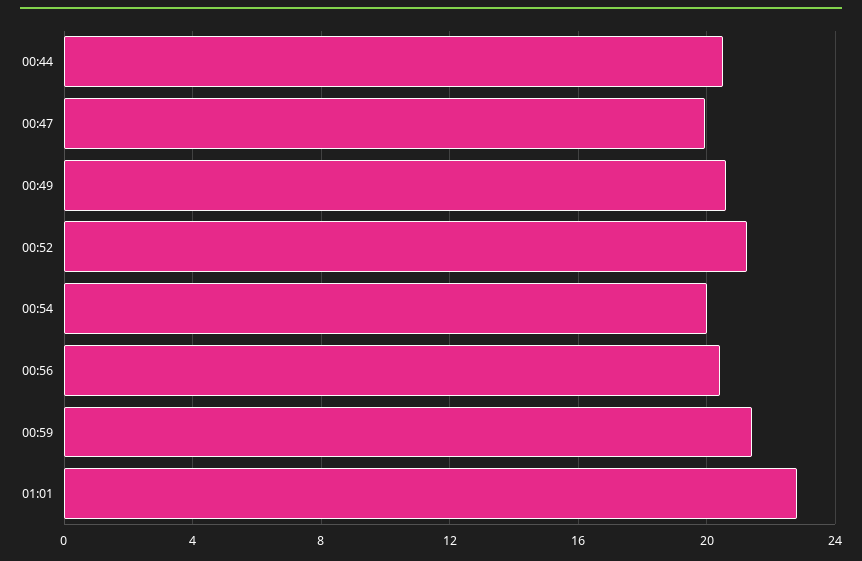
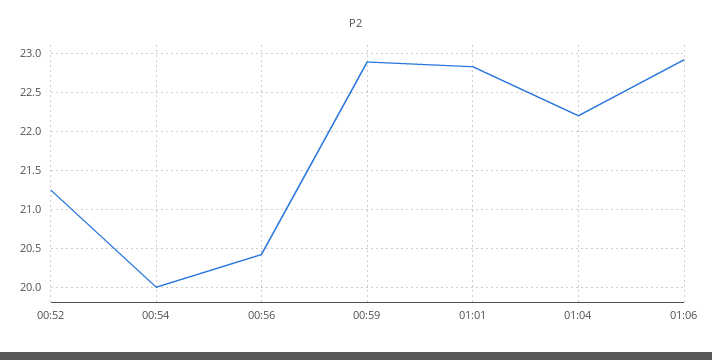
00:44: 20.5 -> none
00:47: 20 -> none
00:49: 20.5 -> none
00:59: 21.5 -> 22.9
01:04: none -> 22.2
01:06: none -> 22.9

